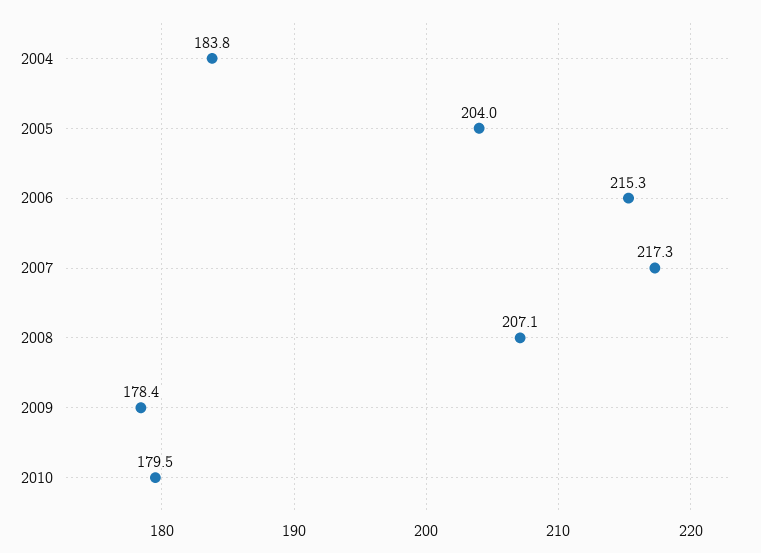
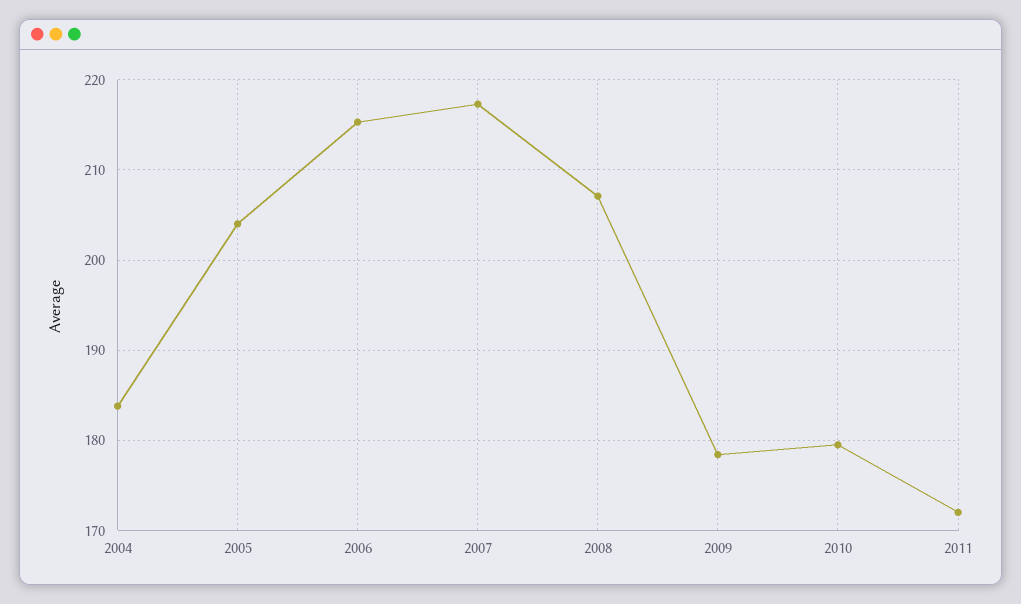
2011: none -> 172

